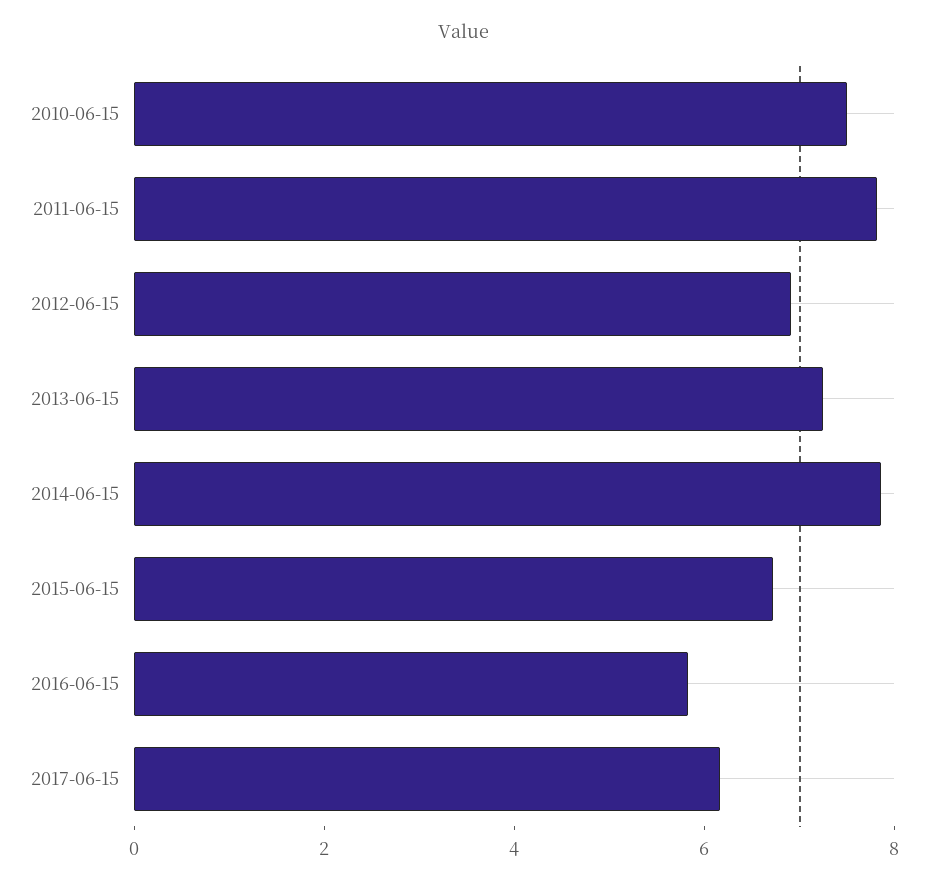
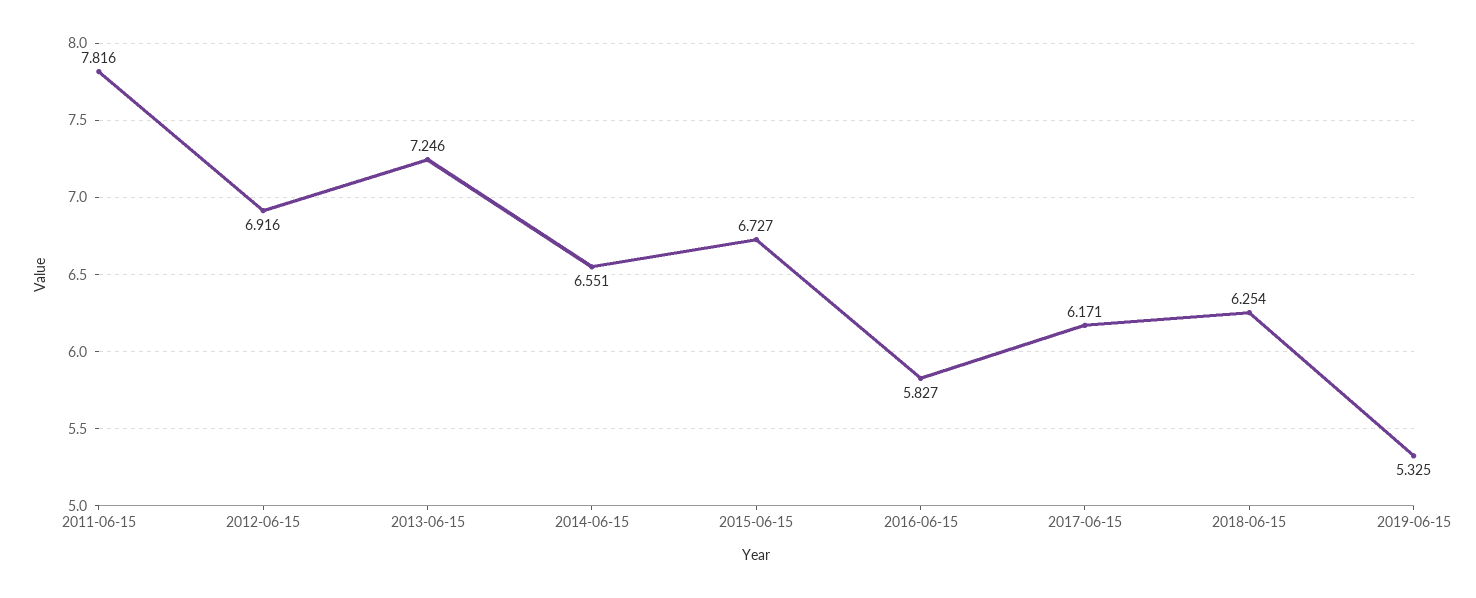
2010-06-15: 7.5 -> none
2014-06-15: 8 -> 6.551
2018-06-15: none -> 6.254
2019-06-15: none -> 5.325

